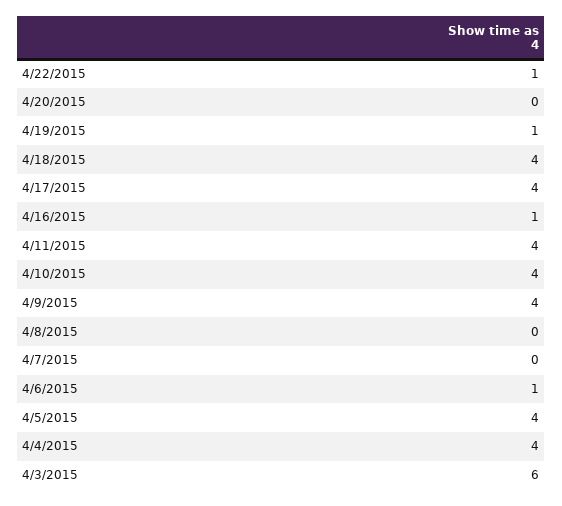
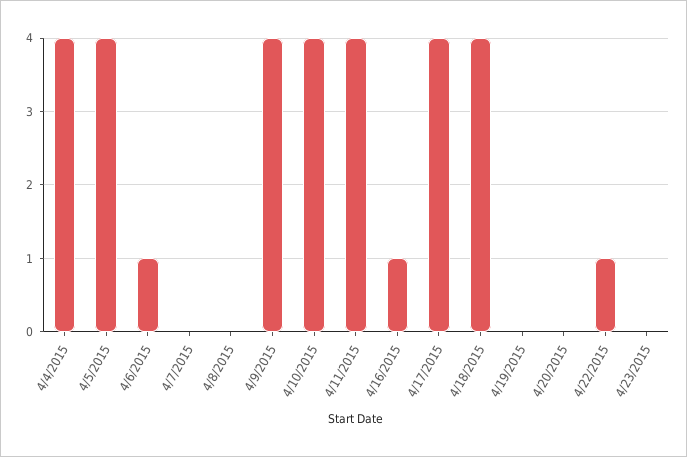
4/19/2015: 1 -> 0
4/3/2015: 6 -> none
4/23/2015: none -> 0

